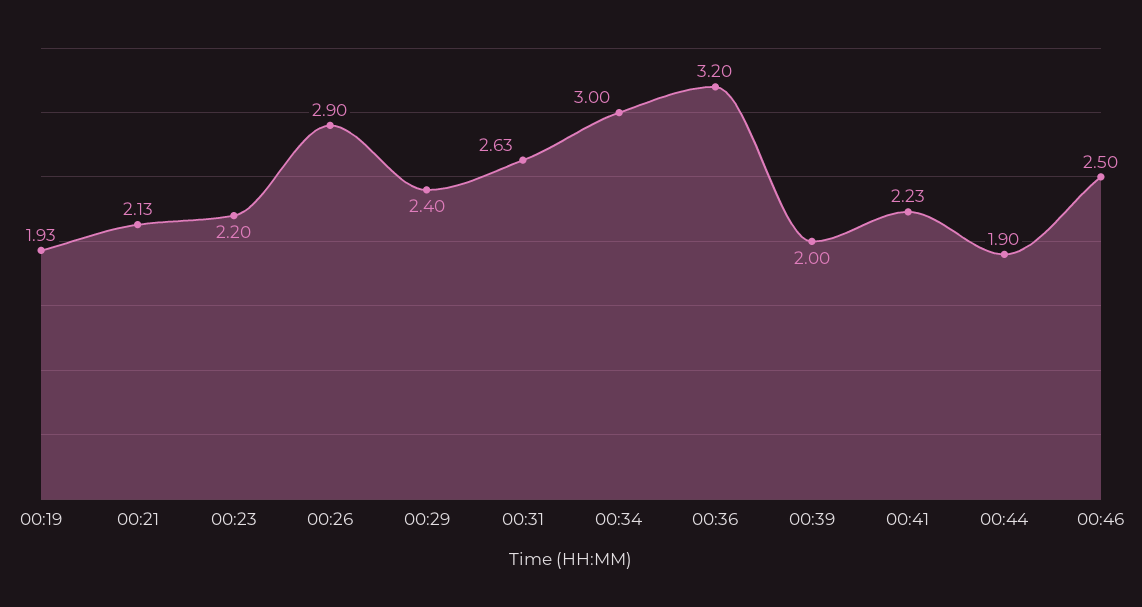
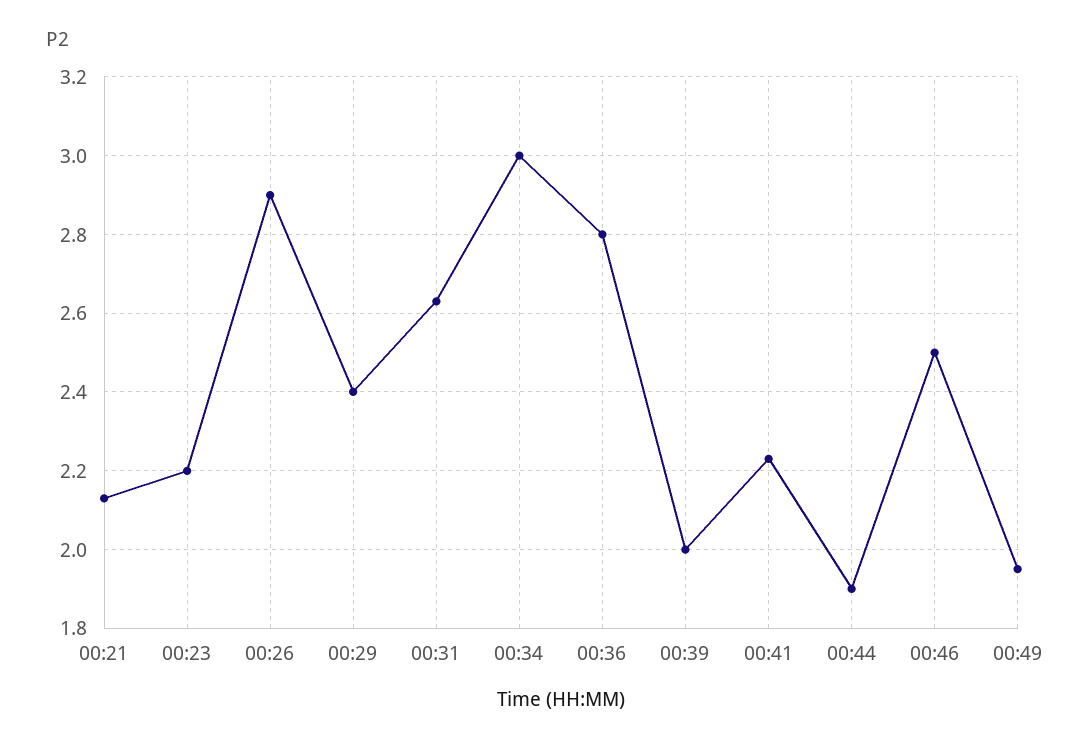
00:19: 1.93 -> none
00:36: 3.2 -> 2.8
00:49: none -> 1.95

